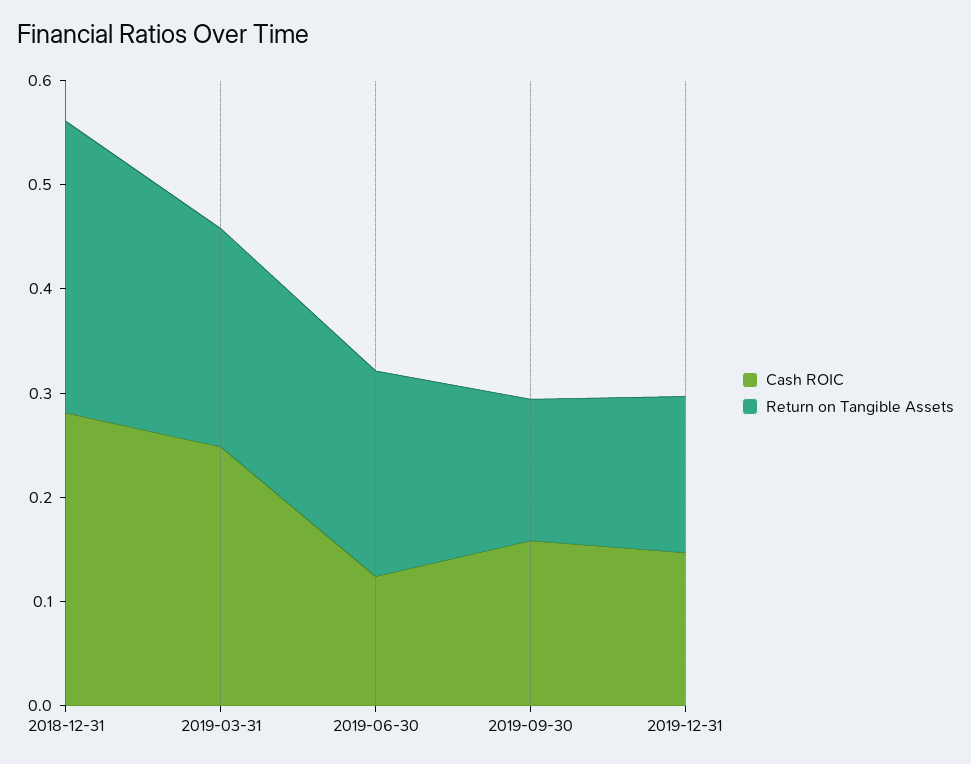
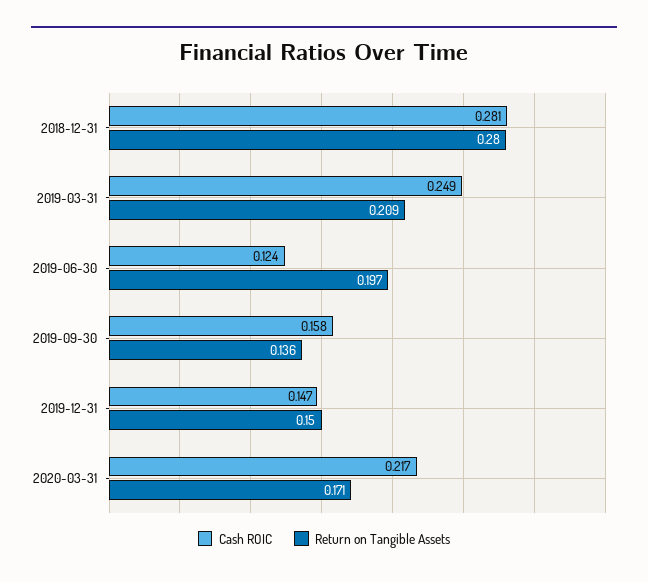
Cash ROIC, 2020-03-31: none -> 0.217
Return on Tangible Assets, 2020-03-31: none -> 0.171

